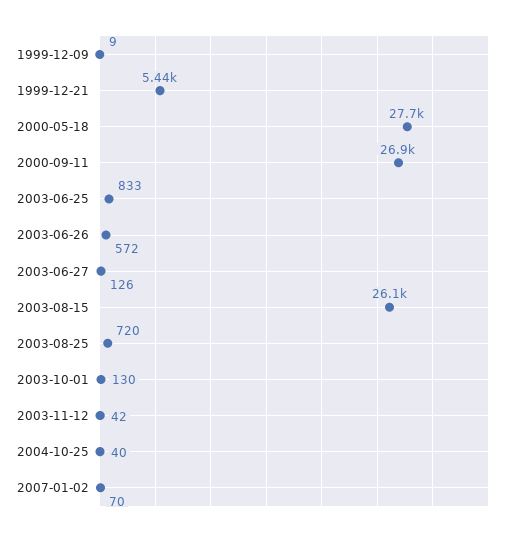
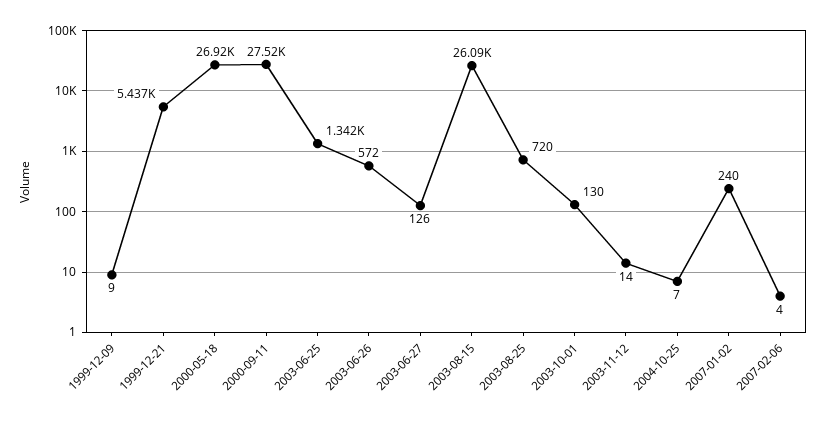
2000-05-18: 27700 -> 26920
2000-09-11: 26900 -> 27520
2003-06-25: 833 -> 1342
2003-11-12: 42 -> 14
2004-10-25: 40 -> 7
2007-01-02: 70 -> 240
2007-02-06: none -> 4

